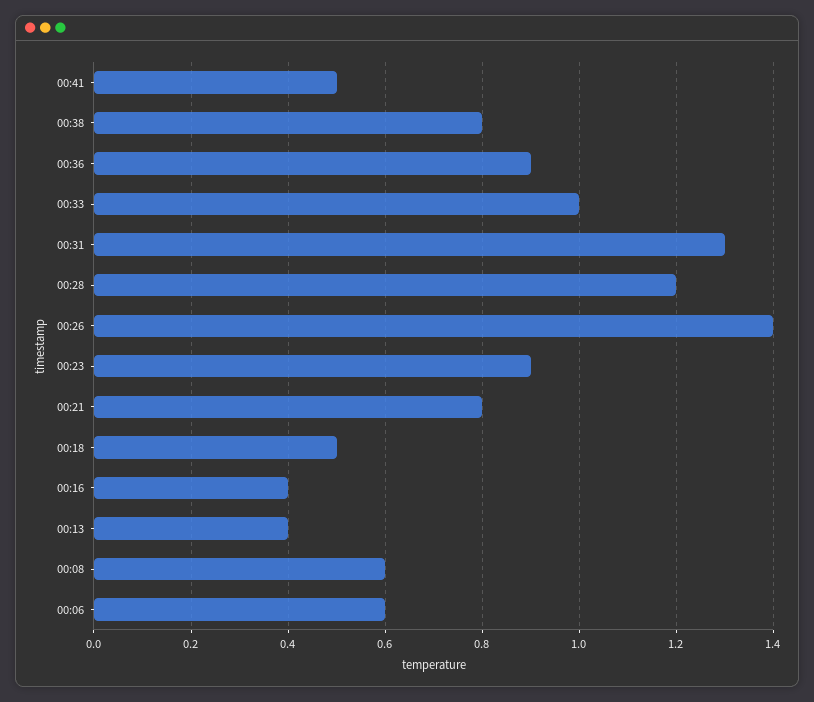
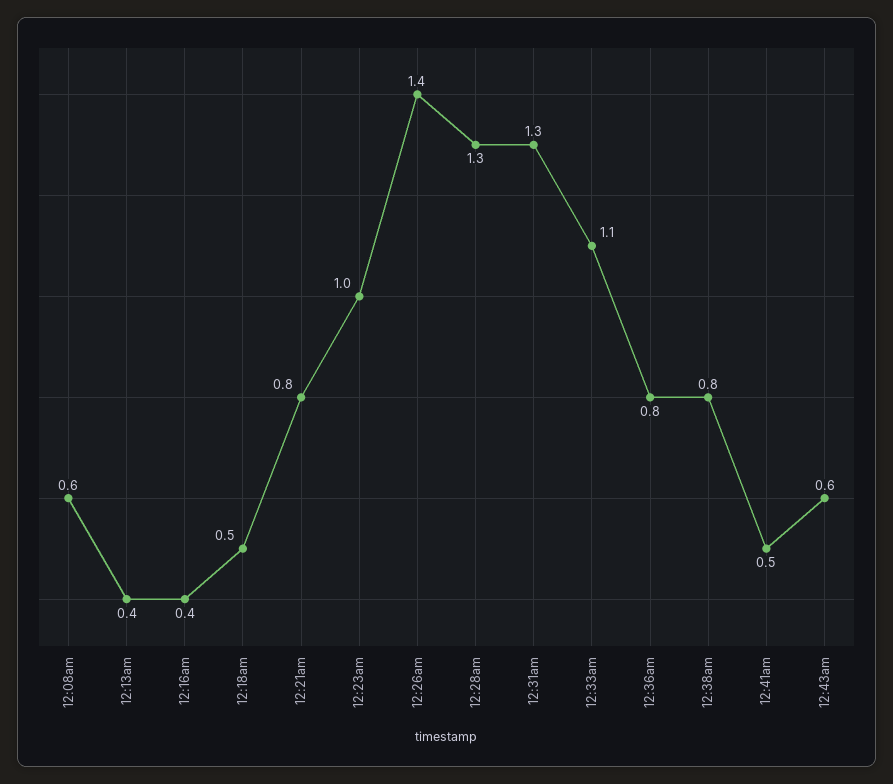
00:36: 0.9 -> 0.8
00:33: 1 -> 1.1
00:28: 1.2 -> 1.3
00:23: 0.9 -> 1
00:06: 0.6 -> none
12:43am: none -> 0.6

